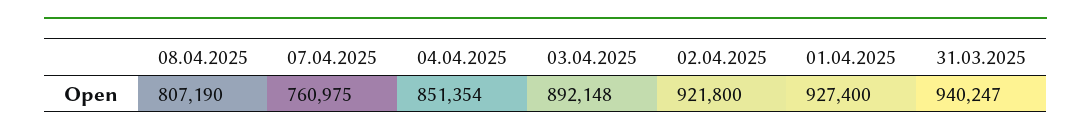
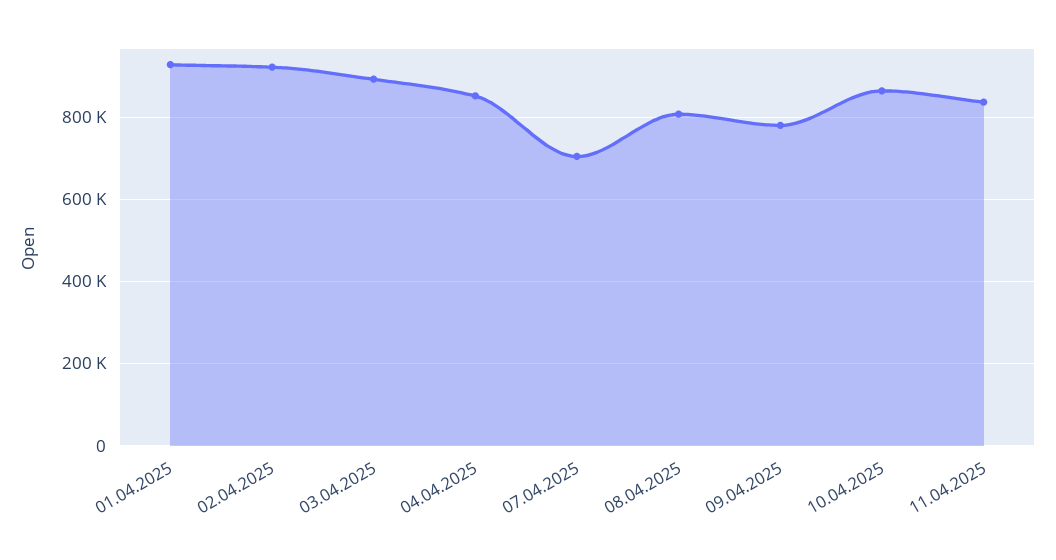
07.04.2025: 760975 -> 700000
31.03.2025: 940247 -> none
09.04.2025: none -> 780000
10.04.2025: none -> 860000
11.04.2025: none -> 840000

